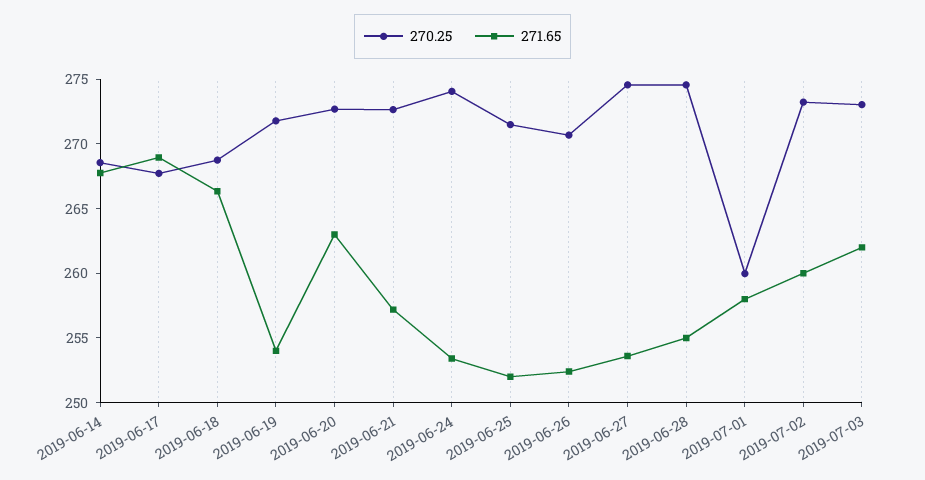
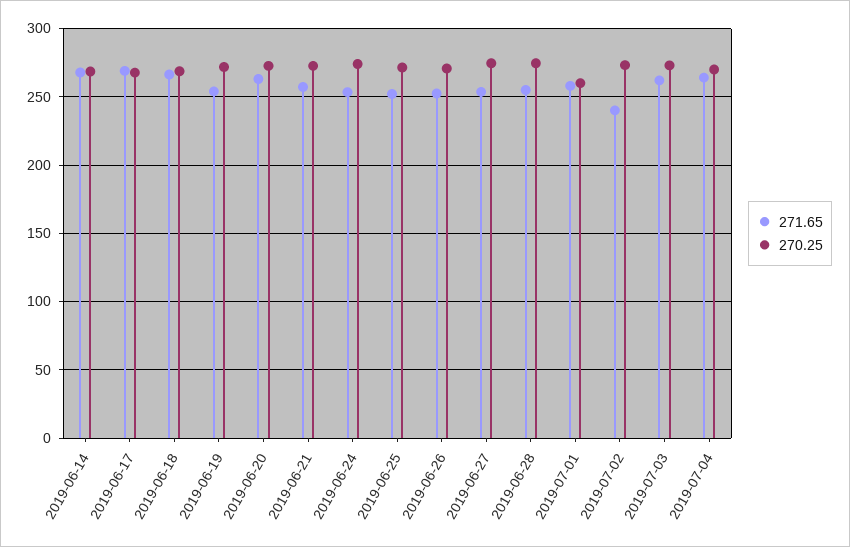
271.65, 2019-07-02: 260 -> 240
271.65, 2019-07-04: none -> 265
270.25, 2019-07-04: none -> 270

